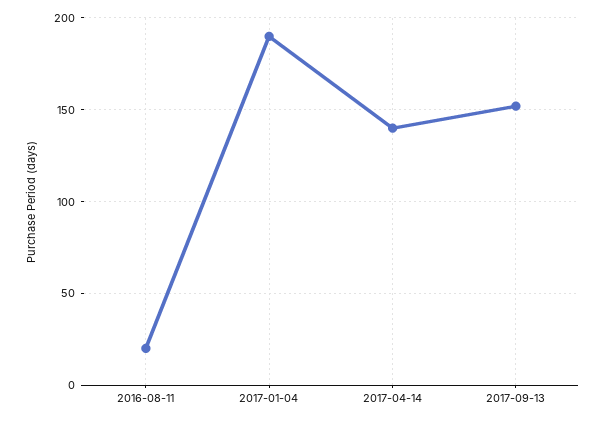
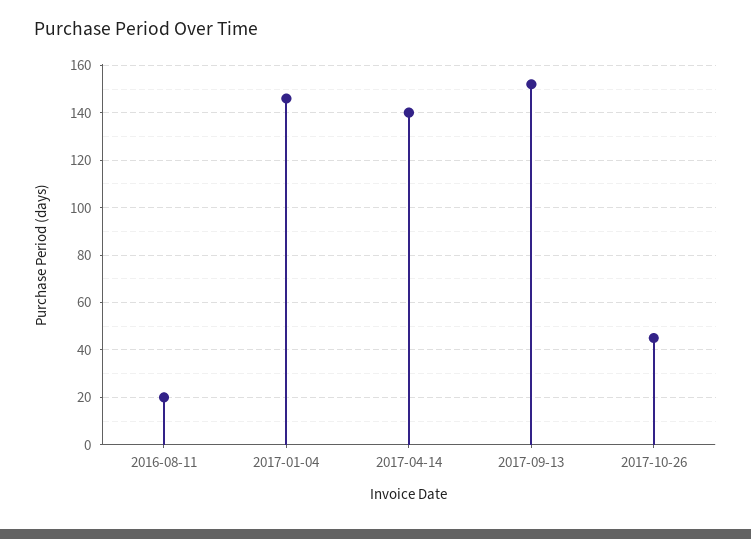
2017-01-04: 190 -> 145
2017-10-26: none -> 45

